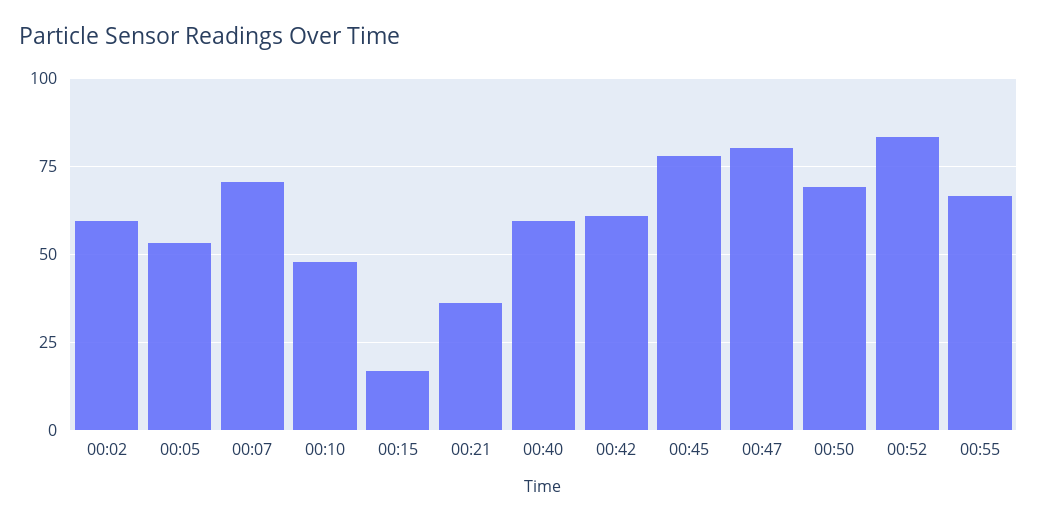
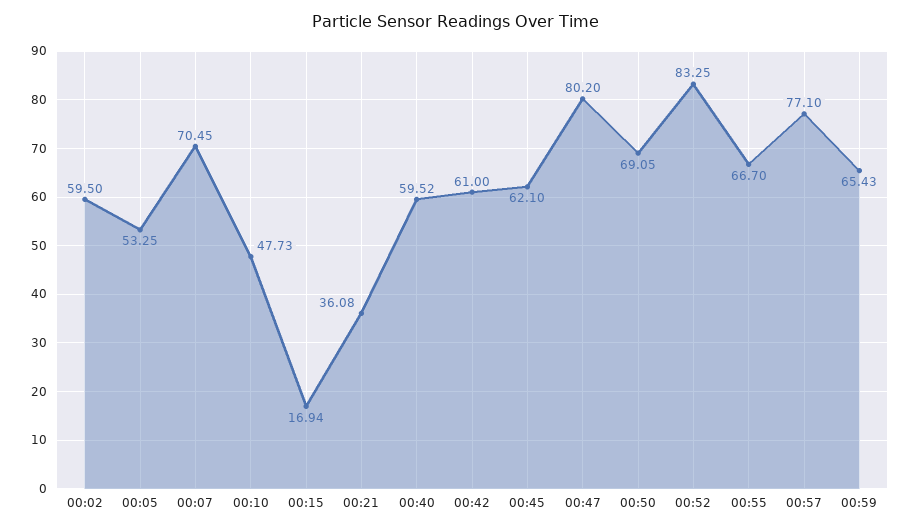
00:45: 77.5 -> 62.1
00:57: none -> 77.1
00:59: none -> 65.43

